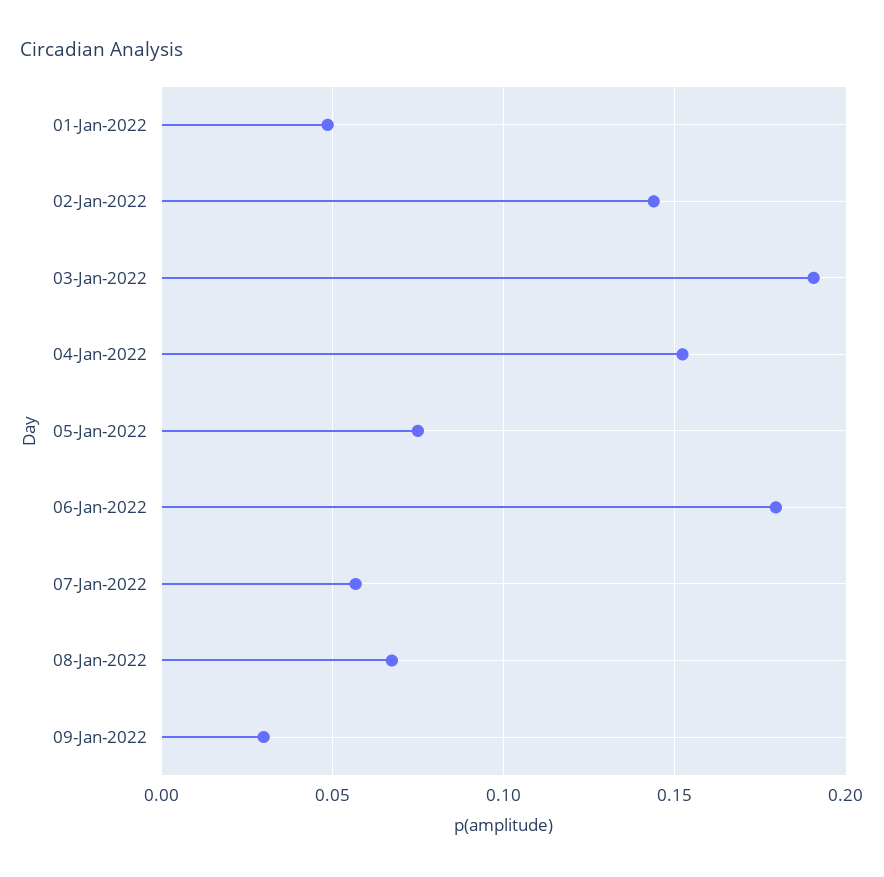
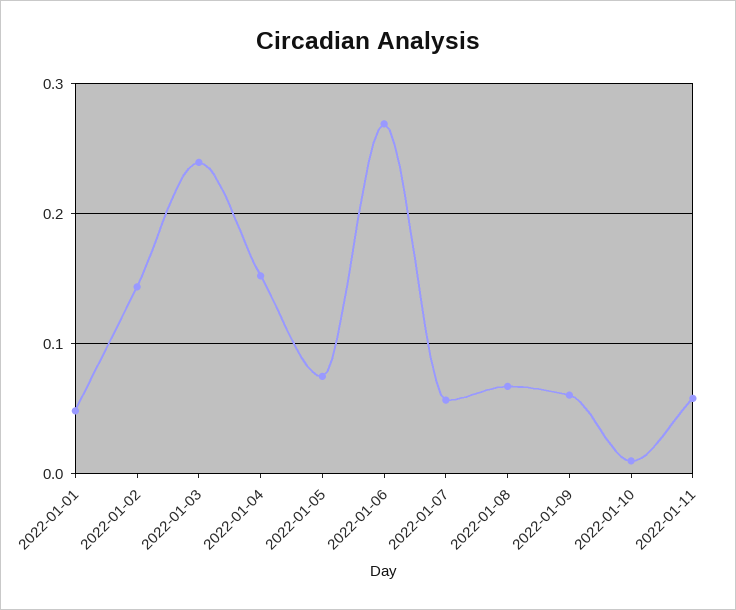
03-Jan-2022: 0.19 -> 0.24
06-Jan-2022: 0.18 -> 0.27
09-Jan-2022: 0.03 -> 0.06
2022-01-10: none -> 0.01
2022-01-11: none -> 0.06

